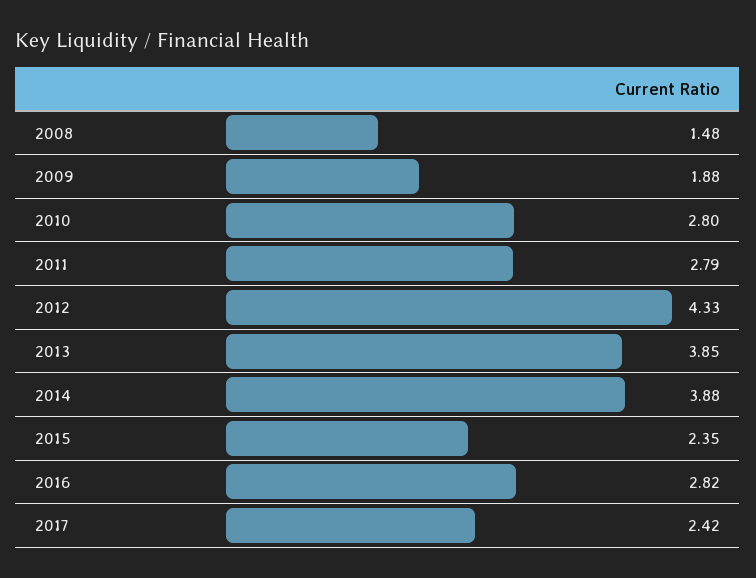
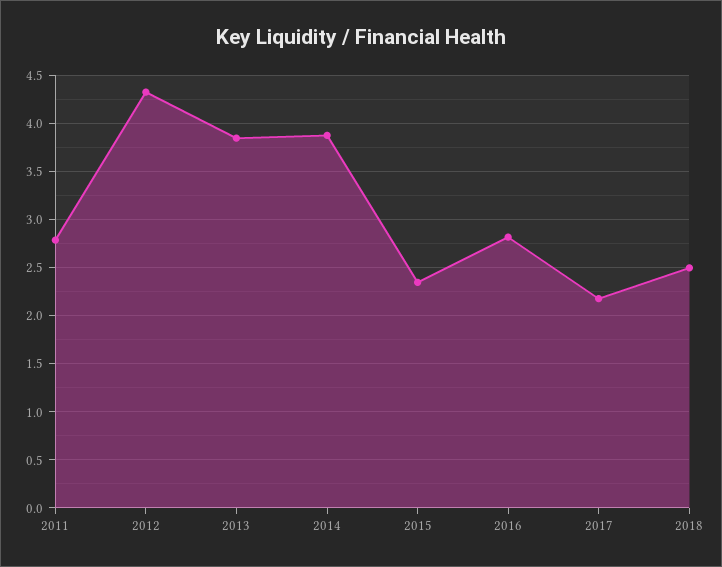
2008: 1.48 -> none
2009: 1.88 -> none
2010: 2.8 -> none
2017: 2.42 -> 2.2
2018: none -> 2.5

